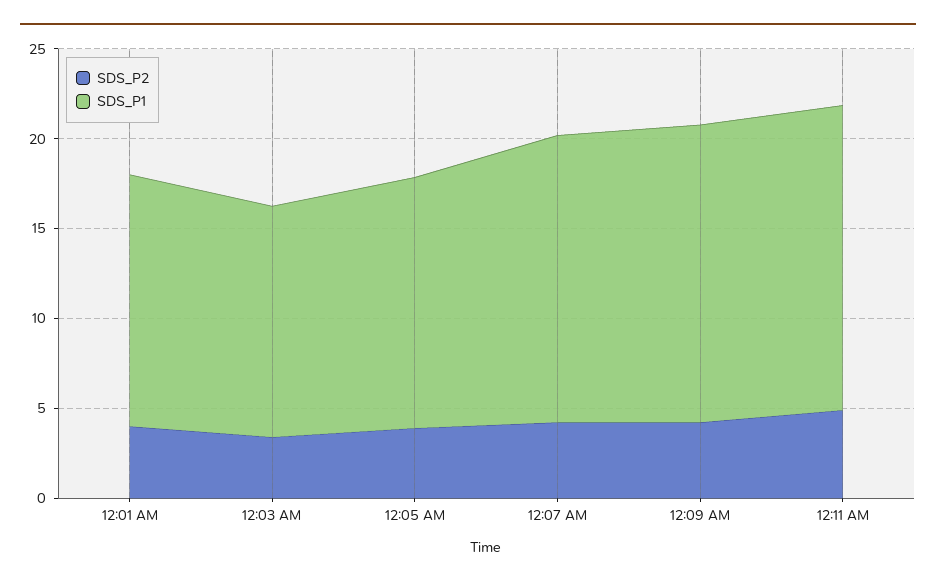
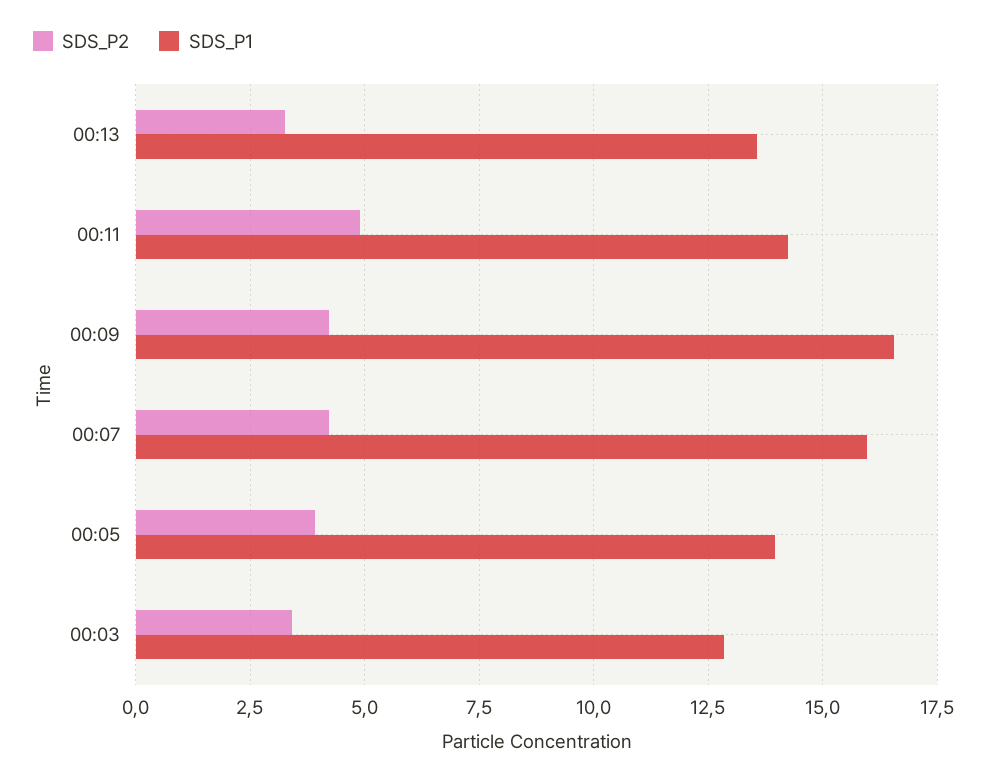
SDS_P2, 12:01 AM: 4 -> none
SDS_P1, 12:01 AM: 14 -> none
SDS_P1, 12:11 AM: 17 -> 14.25
SDS_P2, 00:13: none -> 3.25
SDS_P1, 00:13: none -> 13.5

